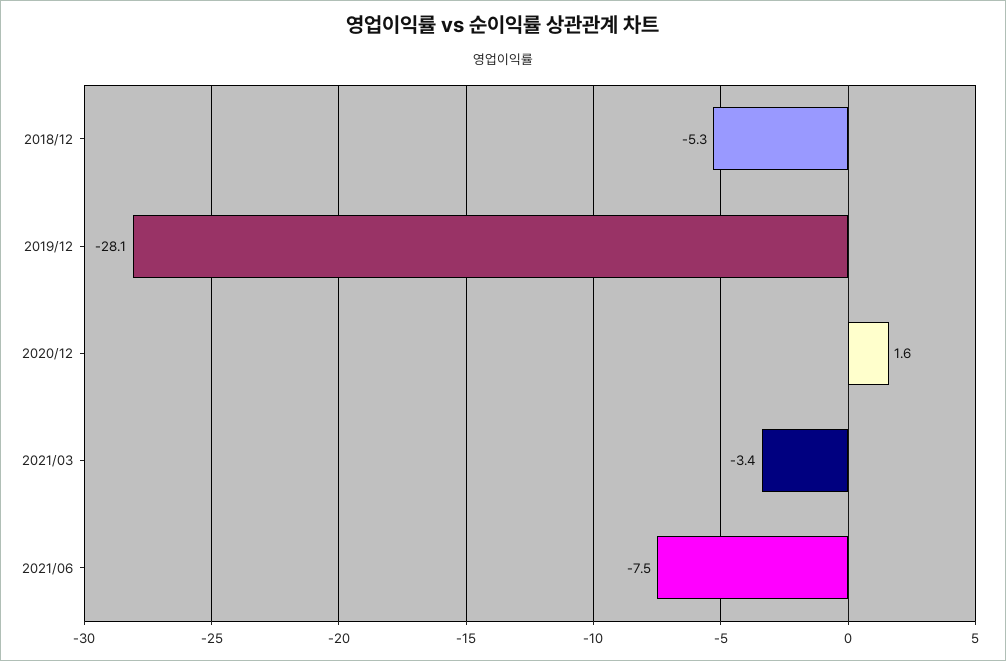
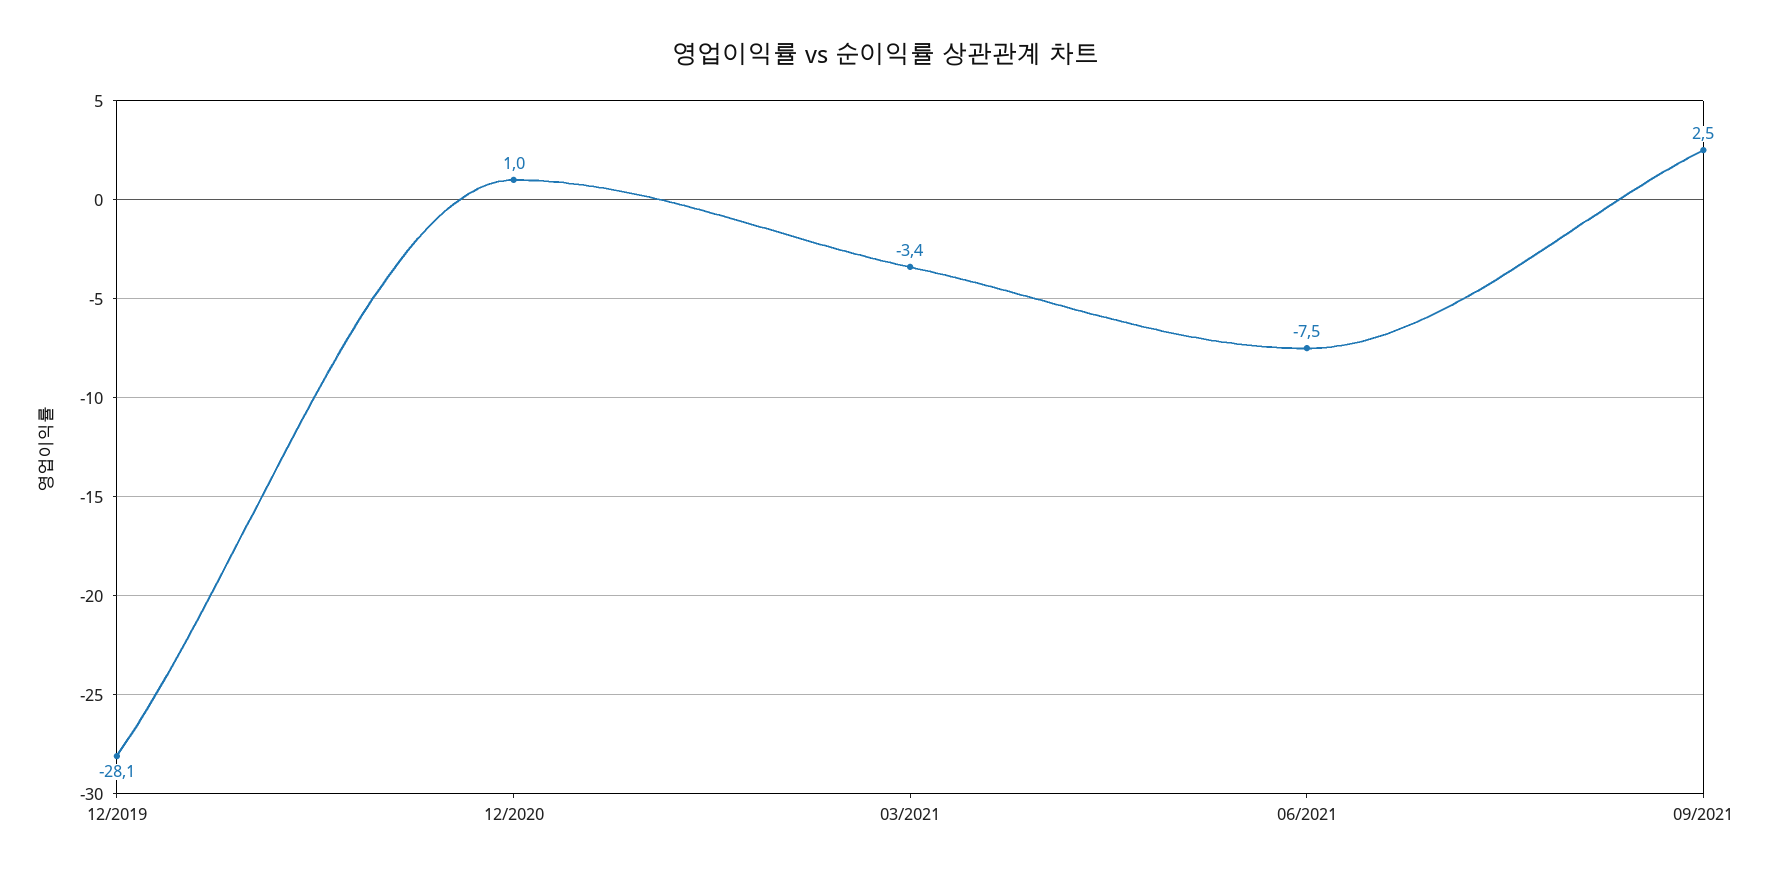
2018/12: -5.3 -> none
2020/12: 1.6 -> 1
09/2021: none -> 2.5

